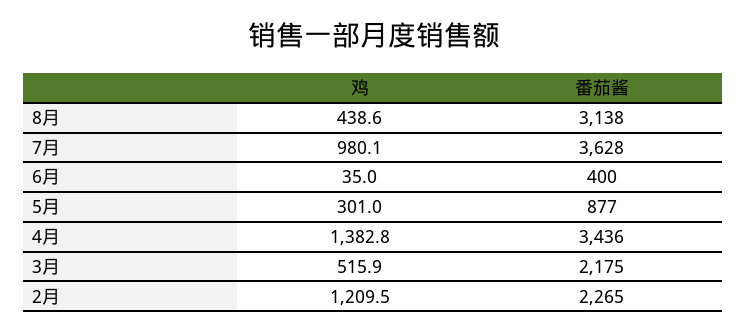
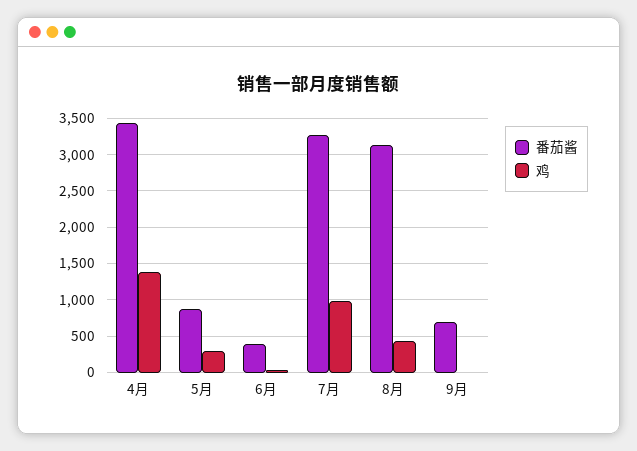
番茄酱, 7月: 3628 -> 3300
鸡, 3月: 515.9 -> none
番茄酱, 3月: 2175 -> none
鸡, 2月: 1209.5 -> none
番茄酱, 2月: 2265 -> none
番茄酱, 9月: none -> 700
鸡, 9月: none -> 0

